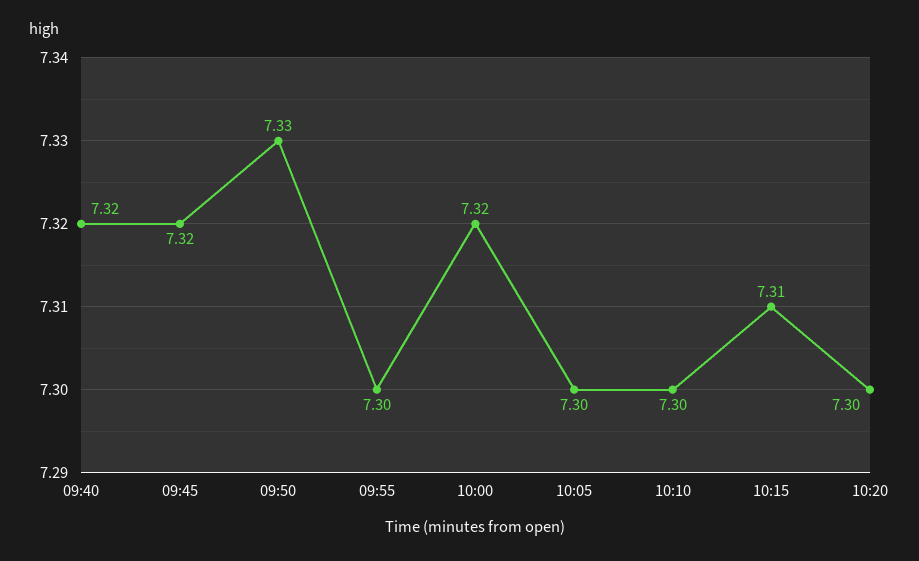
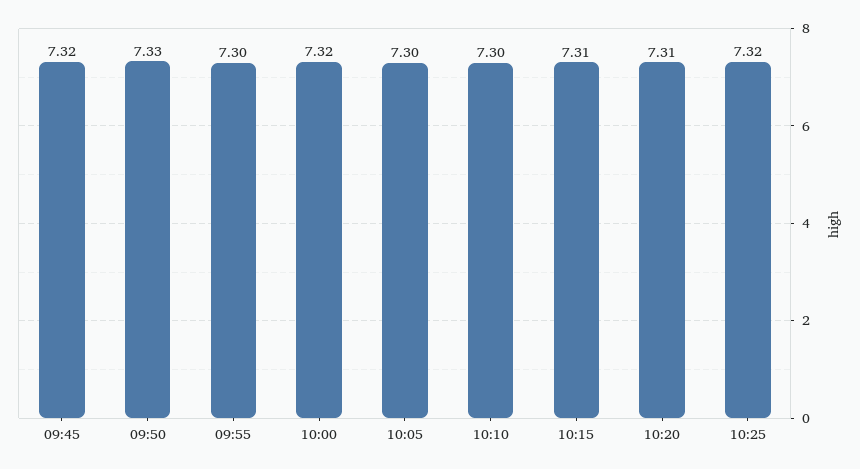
09:40: 7.32 -> none
10:20: 7.3 -> 7.31
10:25: none -> 7.32

